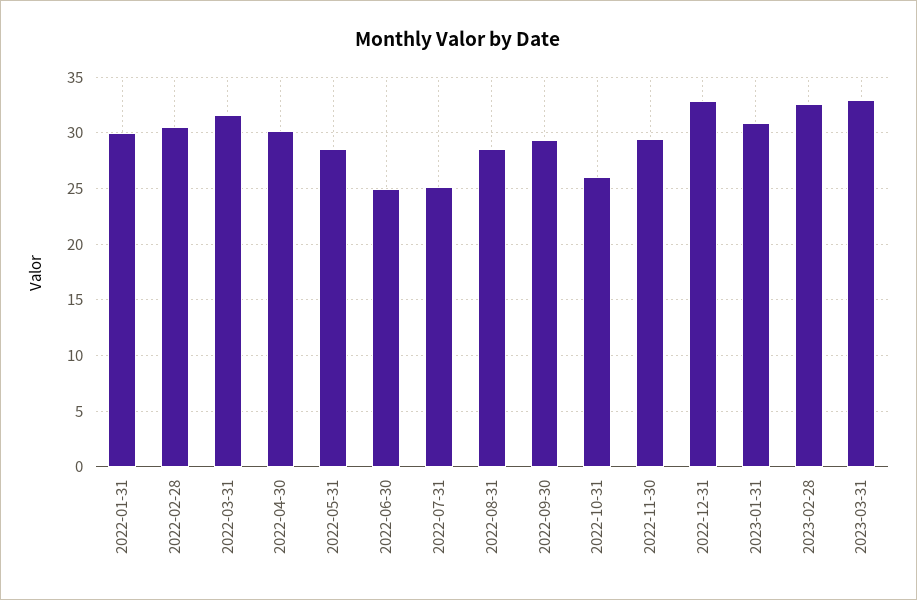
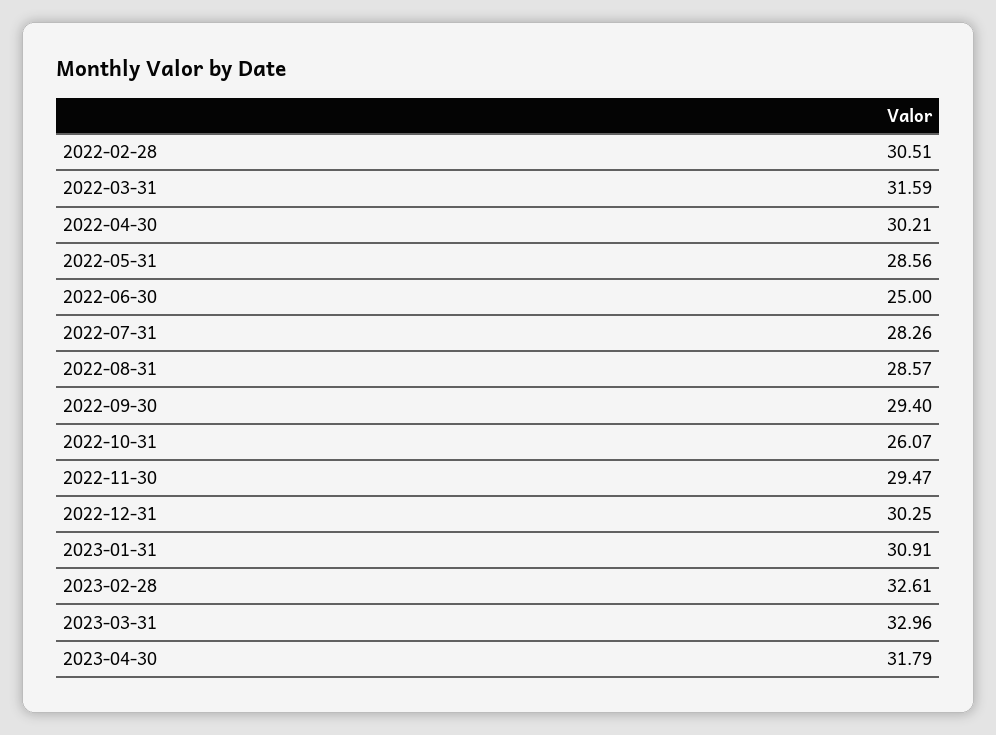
2022-01-31: 30 -> none
2022-07-31: 25 -> 28.26
2022-12-31: 33 -> 30.25
2023-04-30: none -> 31.79

